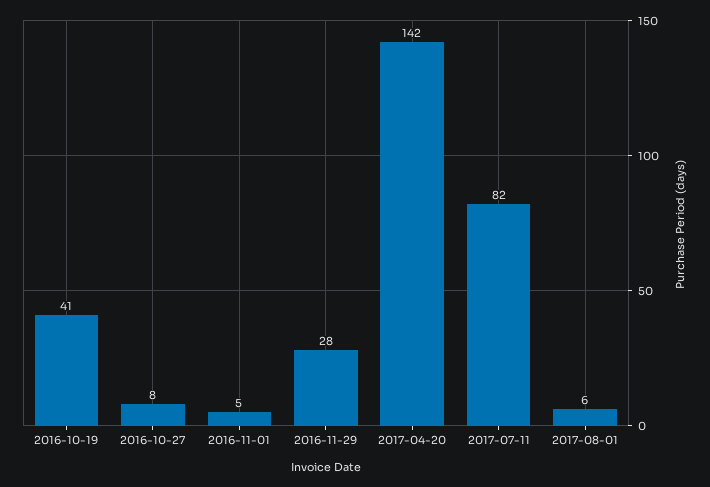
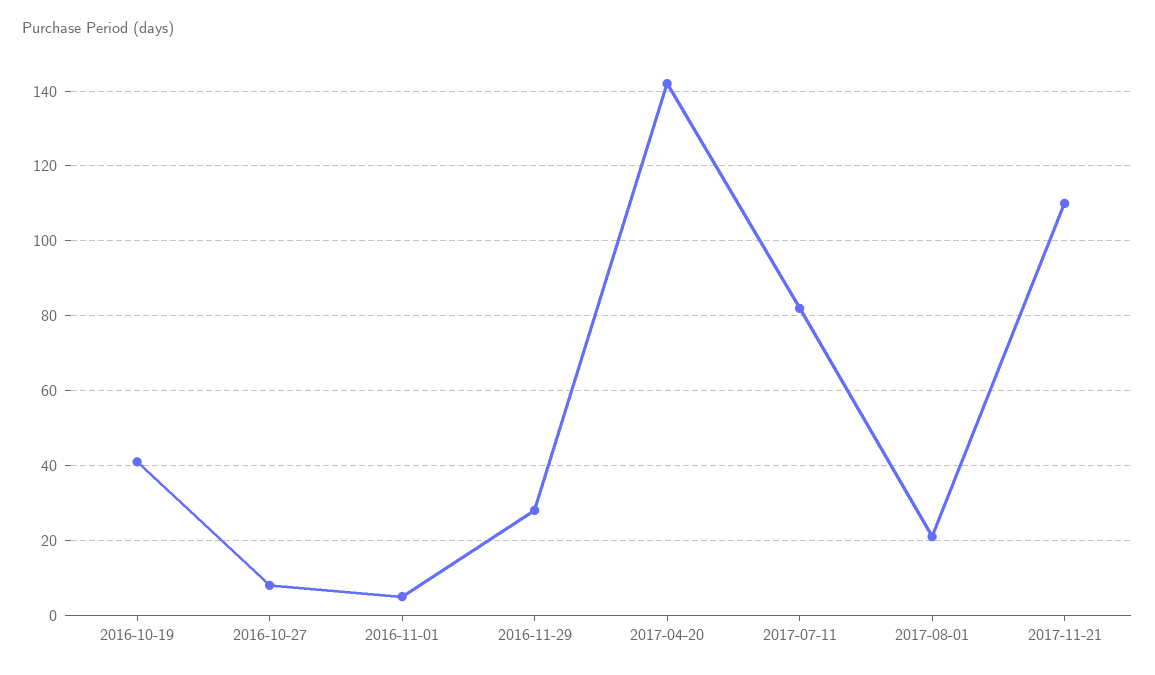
2017-08-01: 6 -> 20
2017-11-21: none -> 110

